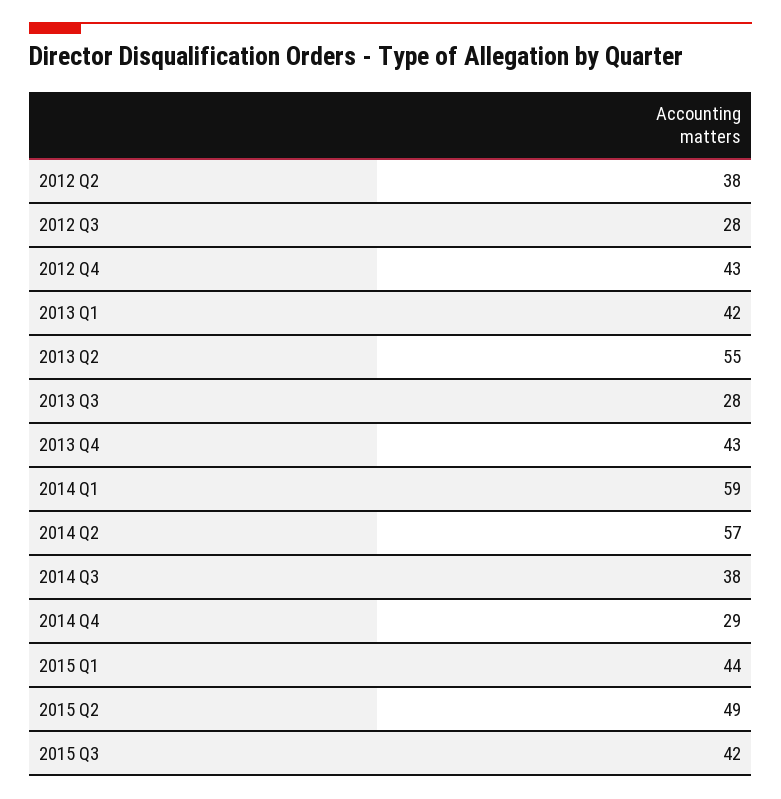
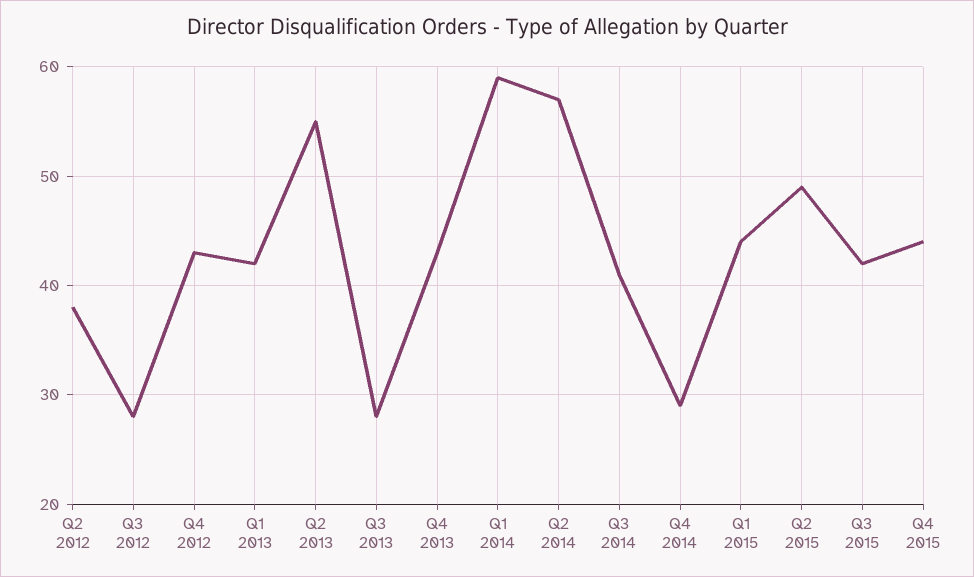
2014 Q3: 38 -> 41
Q4 2015: none -> 44

